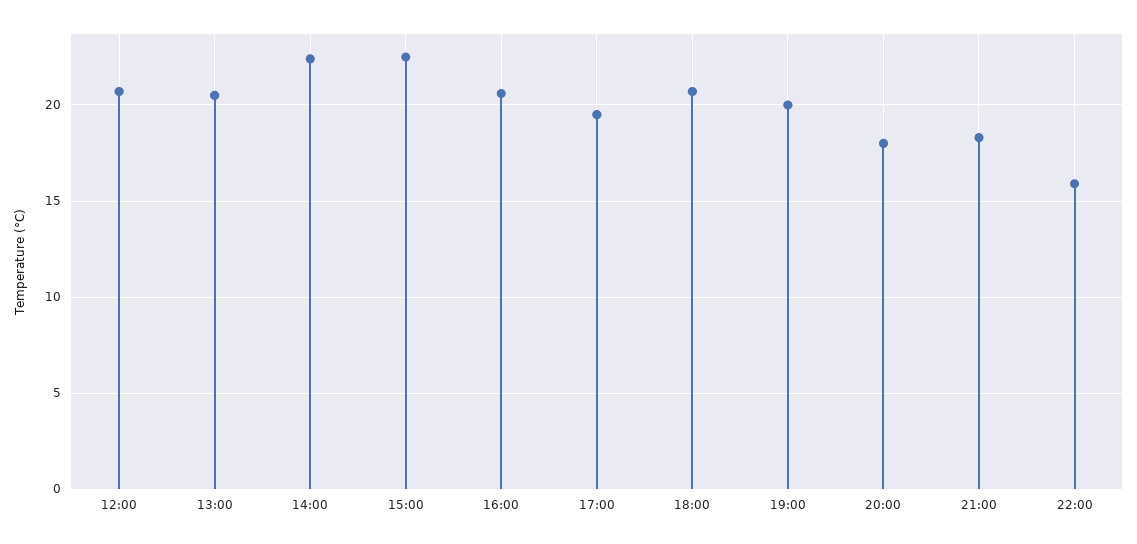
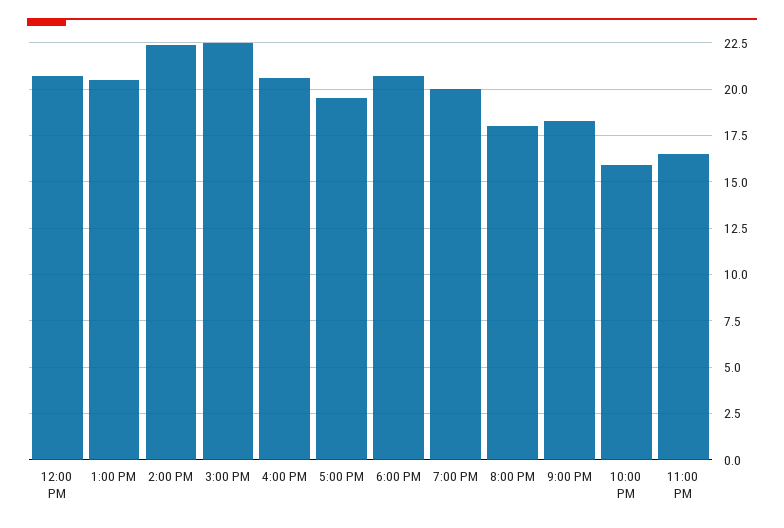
11:00 PM: none -> 16.5

